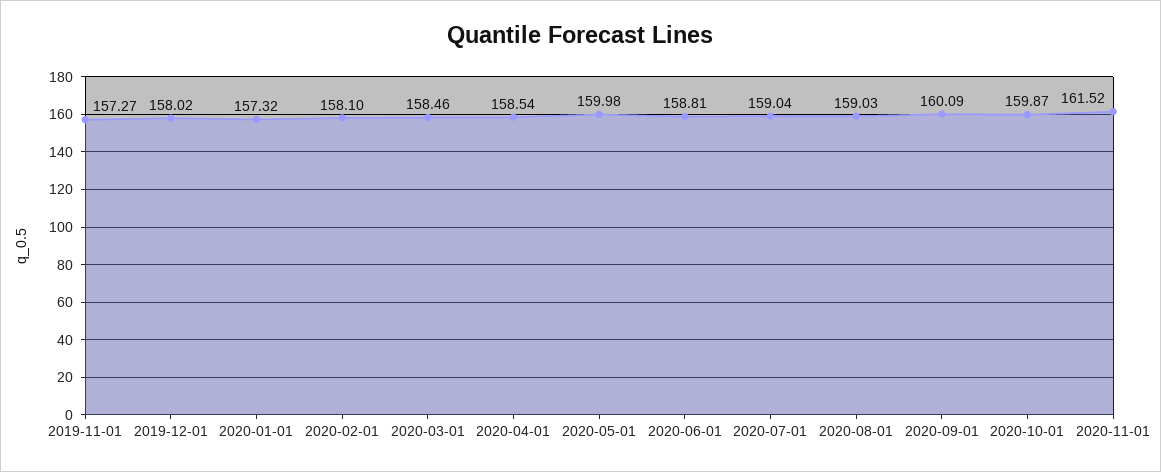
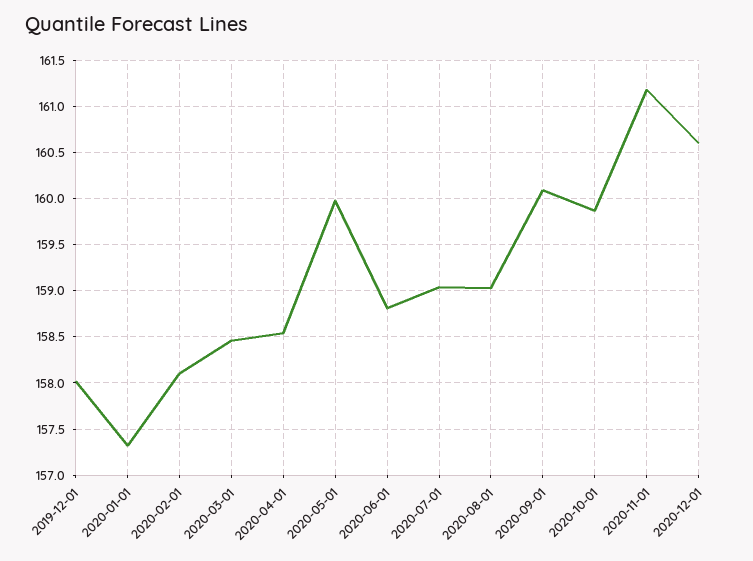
2019-11-01: 157.27 -> none
2020-11-01: 161.52 -> 161.2
2020-12-01: none -> 160.6

